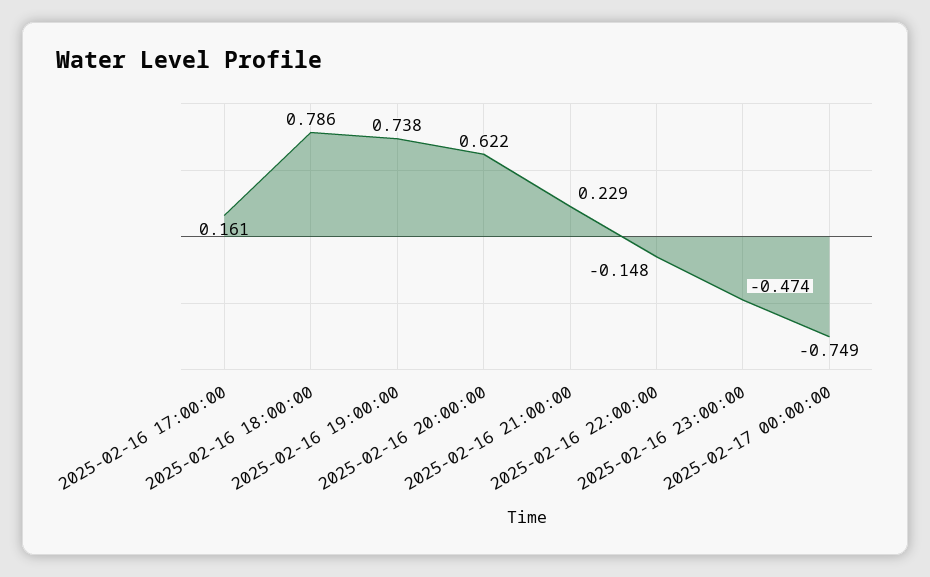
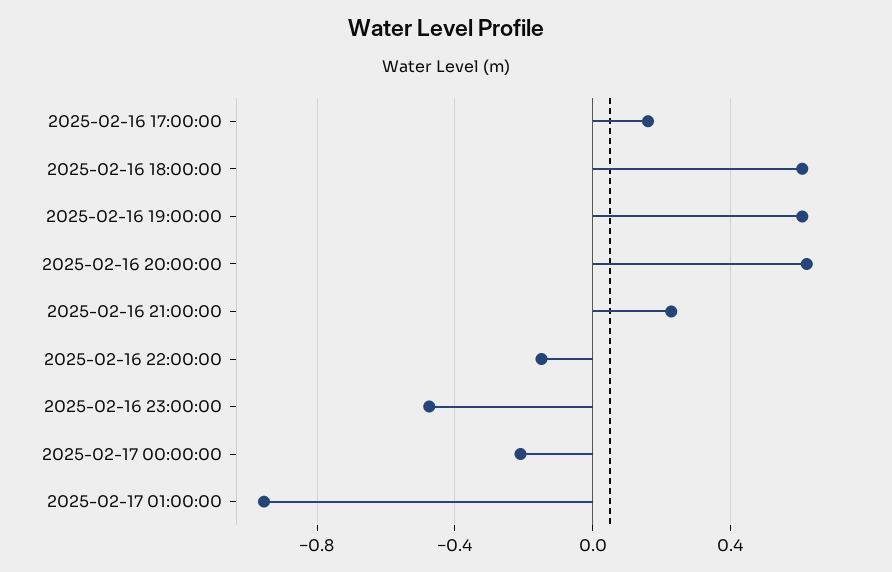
2025-02-16 18:00:00: 0.786 -> 0.6
2025-02-16 19:00:00: 0.738 -> 0.6
2025-02-17 00:00:00: -0.749 -> -0.2
2025-02-17 01:00:00: none -> -0.95

